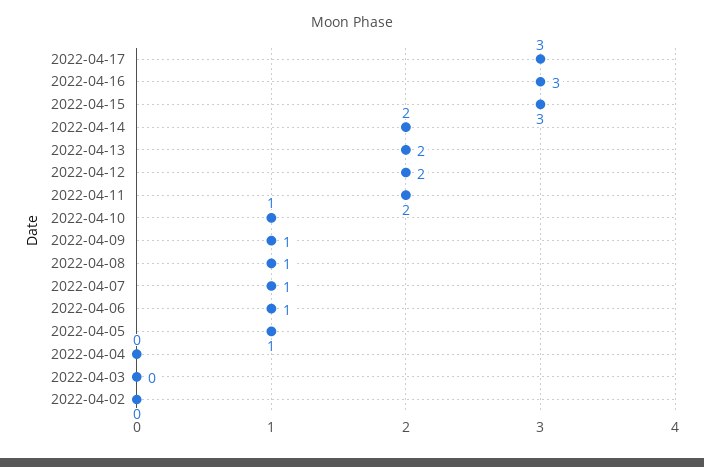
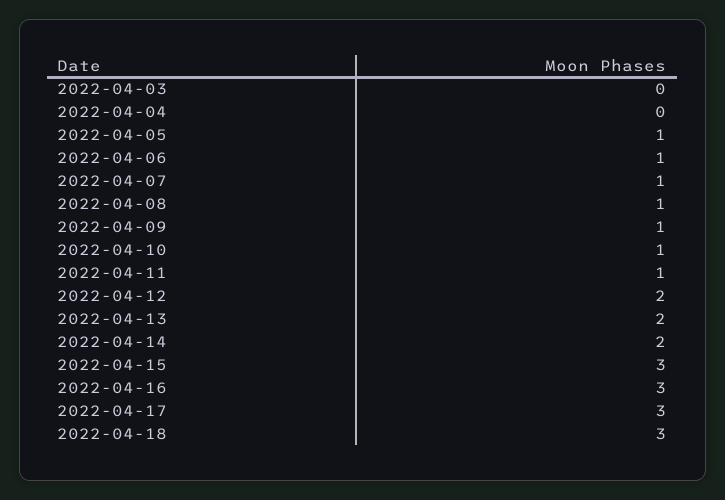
2022-04-11: 2 -> 1
2022-04-02: 0 -> none
2022-04-18: none -> 3

